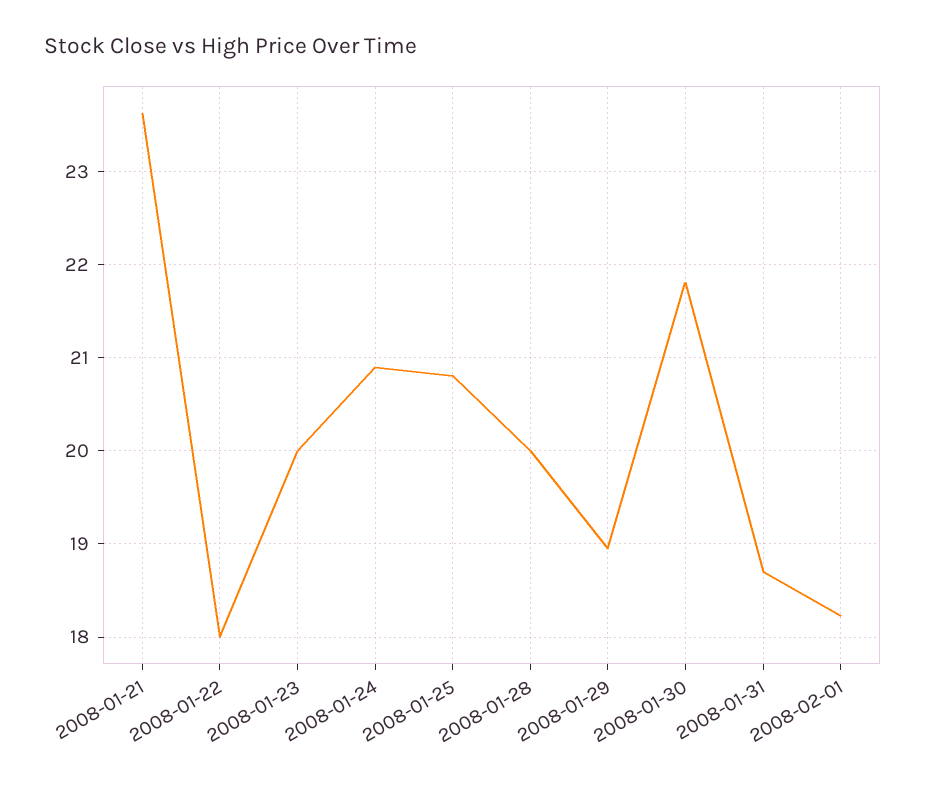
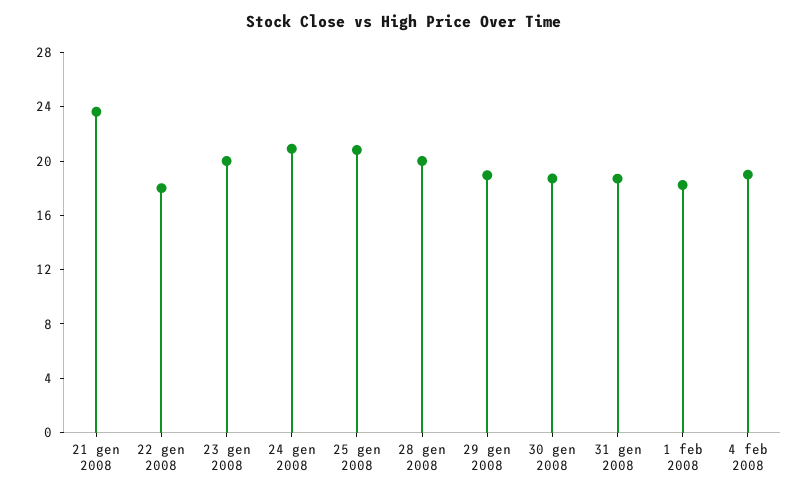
2008-01-30: 21.8 -> 19
4 feb 2008: none -> 19

